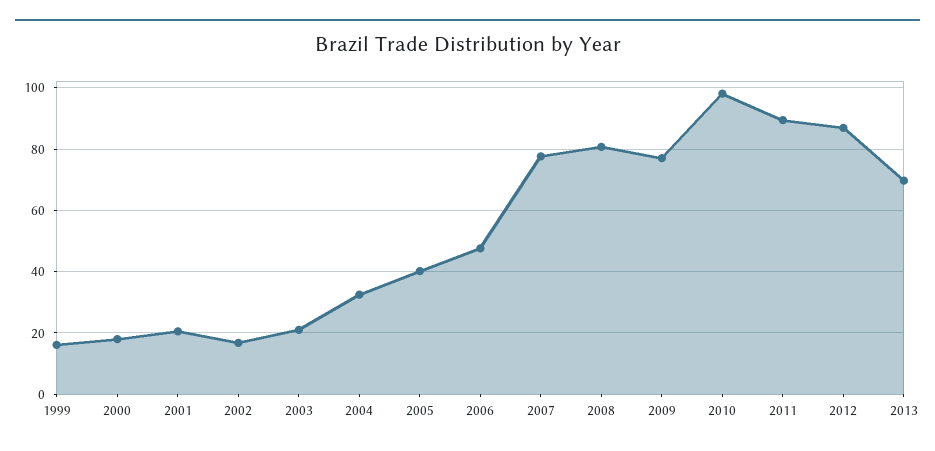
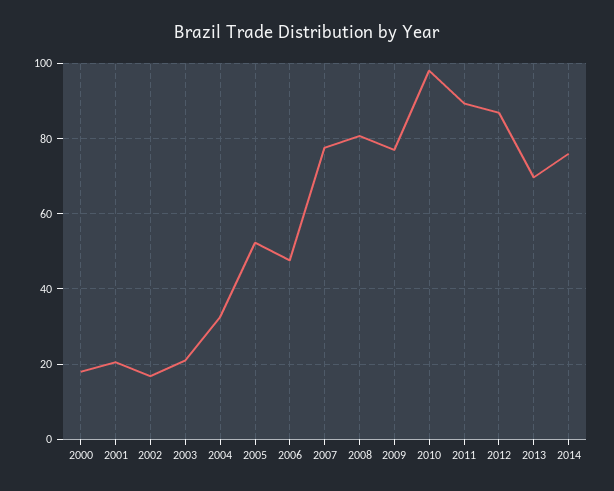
1999: 16 -> none
2005: 40 -> 52
2014: none -> 76

